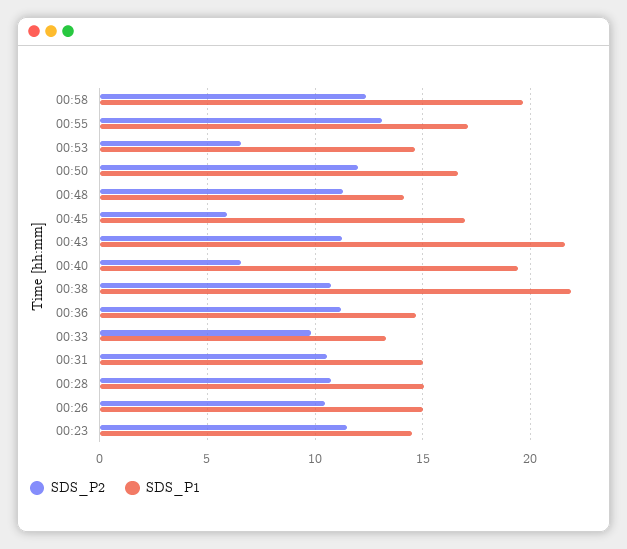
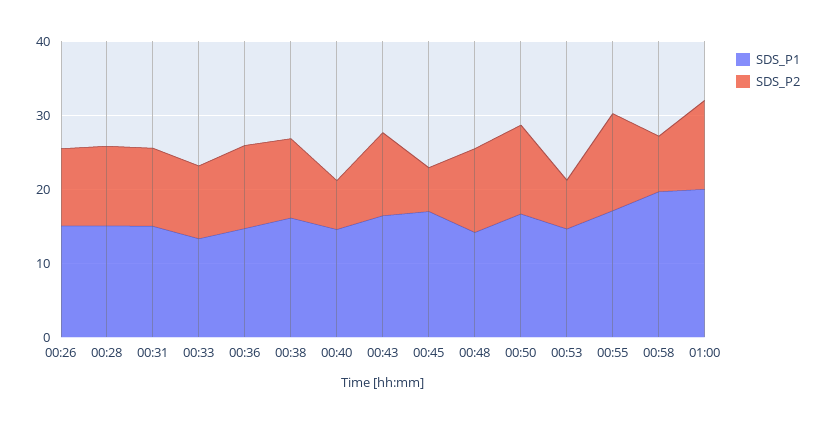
SDS_P2, 00:58: 12.5 -> 8
SDS_P1, 00:43: 21.5 -> 16
SDS_P1, 00:40: 19.5 -> 14
SDS_P1, 00:38: 22 -> 16
SDS_P2, 00:23: 11.5 -> none
SDS_P1, 00:23: 14.5 -> none
SDS_P1, 01:00: none -> 20
SDS_P2, 01:00: none -> 12

